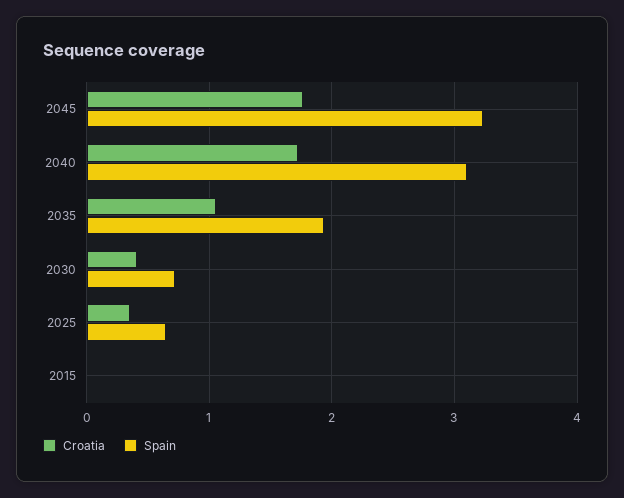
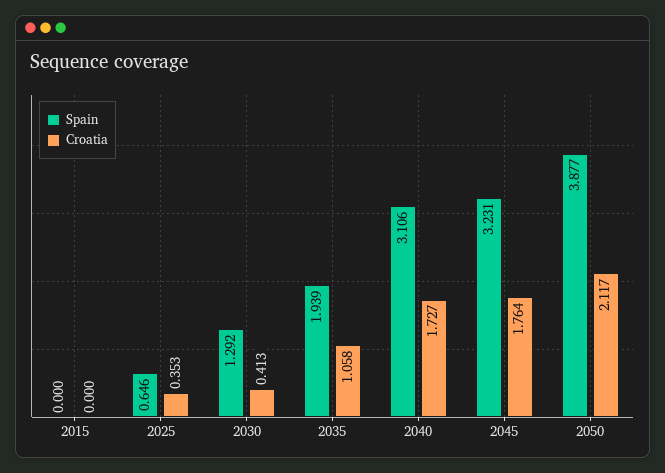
Spain, 2030: 0.7 -> 1.292
Spain, 2050: none -> 3.877
Croatia, 2050: none -> 2.117

